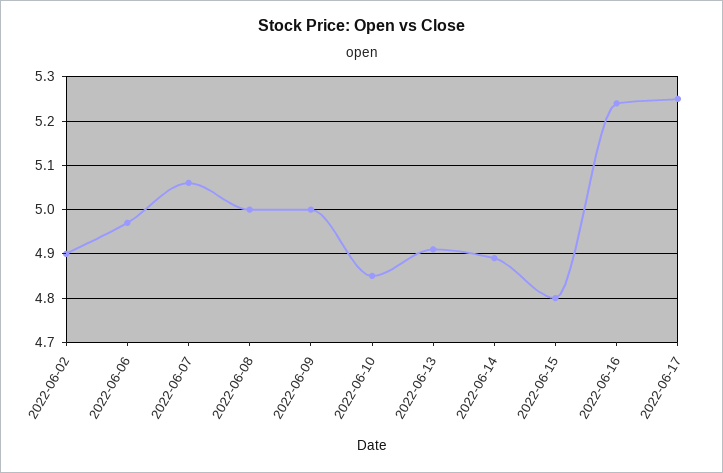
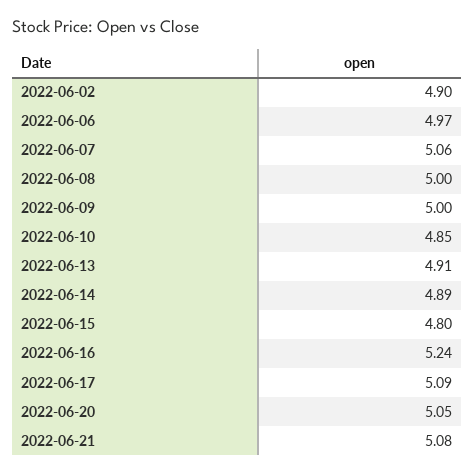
2022-06-17: 5.25 -> 5.09
2022-06-20: none -> 5.05
2022-06-21: none -> 5.08

